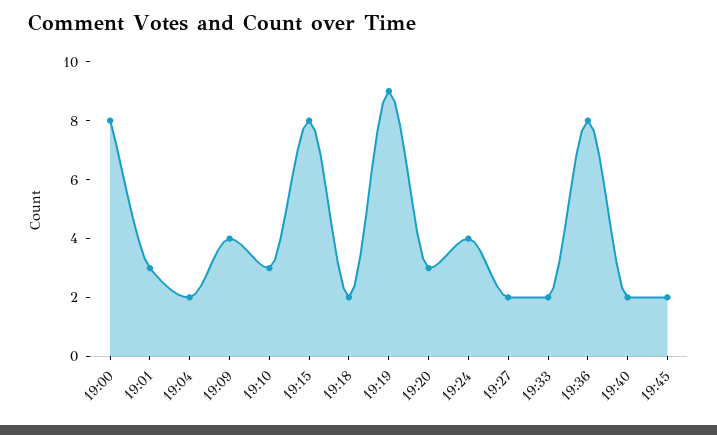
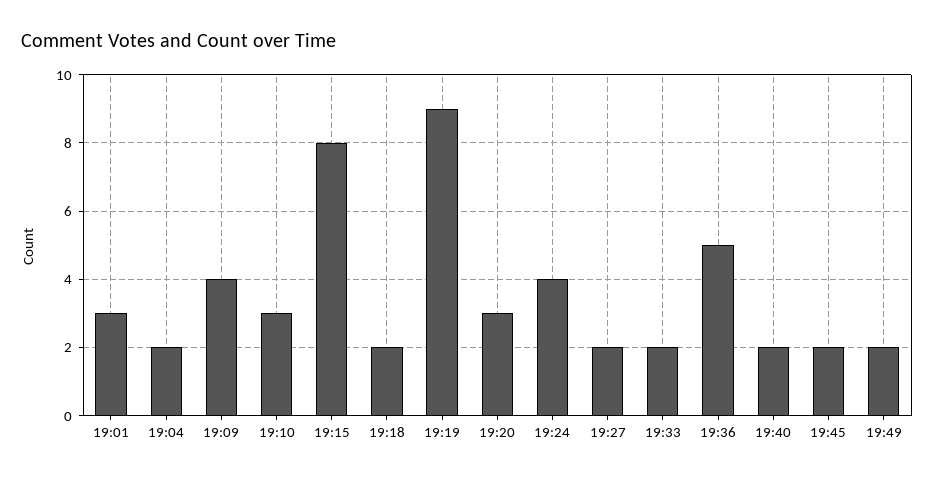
19:00: 8 -> none
19:36: 8 -> 5
19:49: none -> 2

